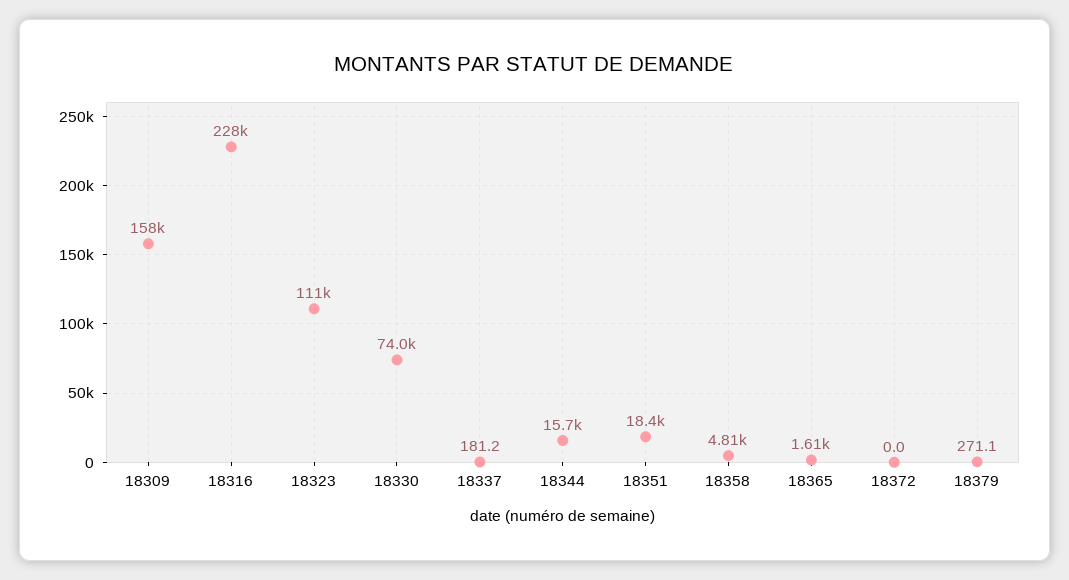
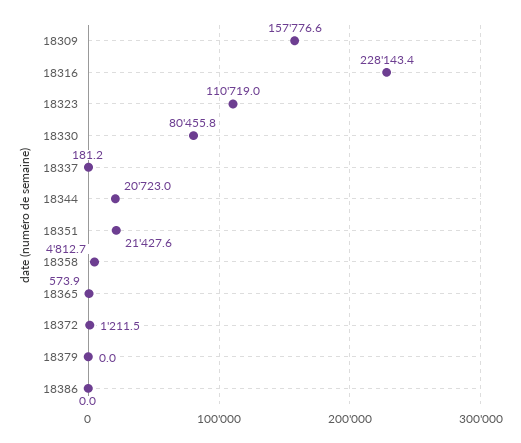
18330: 74000 -> 80455.8
18344: 15700 -> 20723
18351: 18400 -> 21427.6
18365: 1610 -> 573.9
18372: 0 -> 1211.5
18379: 271.1 -> 0
18386: none -> 0

